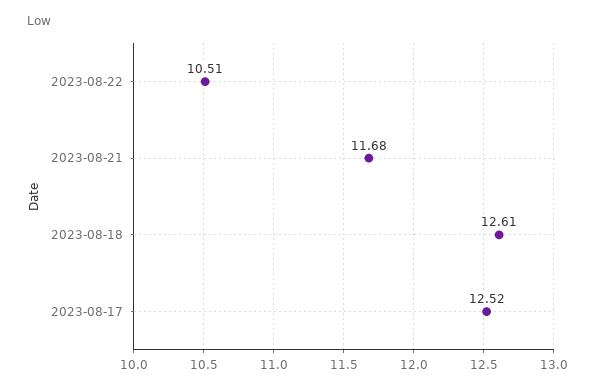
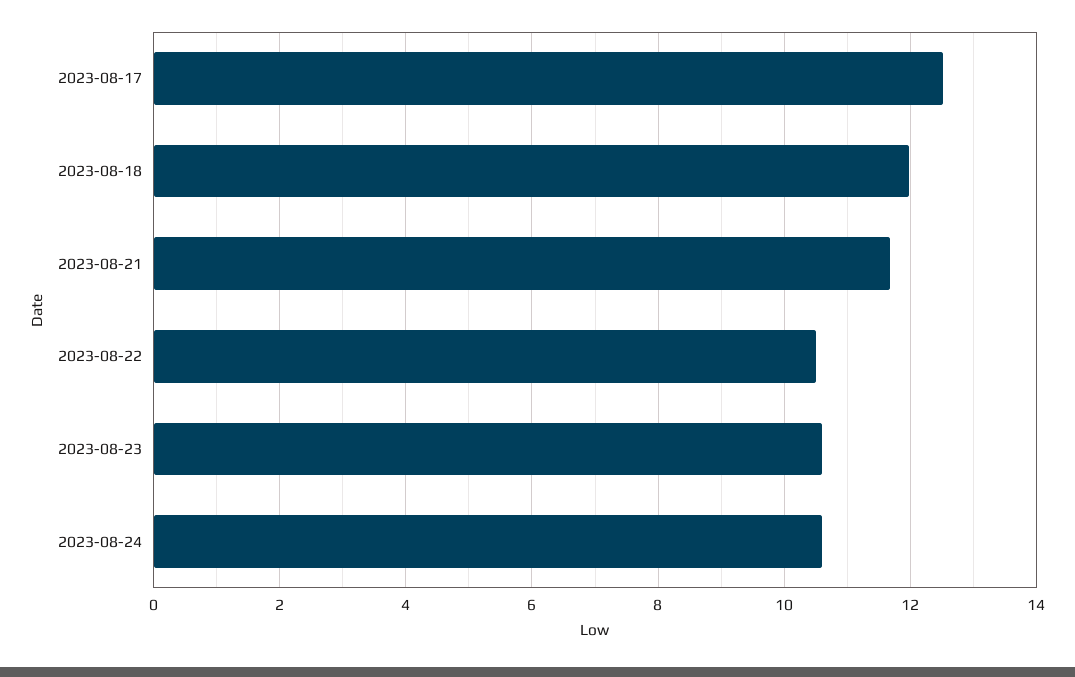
2023-08-18: 12.61 -> 12
2023-08-23: none -> 10.6
2023-08-24: none -> 10.6

